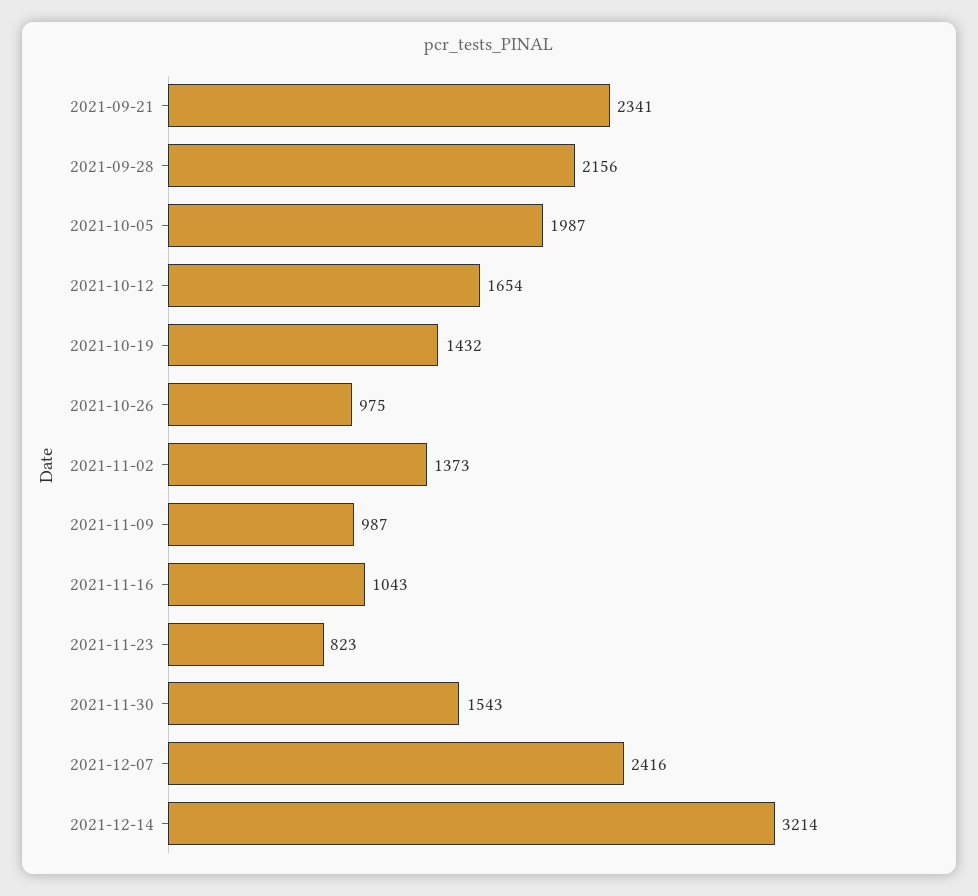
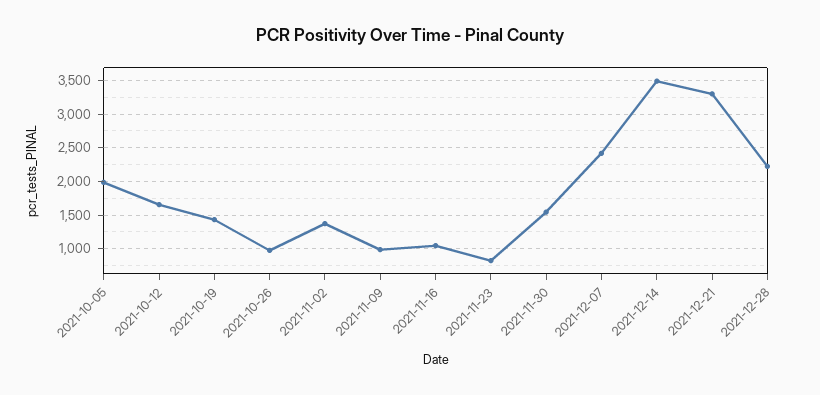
2021-09-21: 2341 -> none
2021-09-28: 2156 -> none
2021-12-14: 3214 -> 3500
2021-12-21: none -> 3300
2021-12-28: none -> 2200

